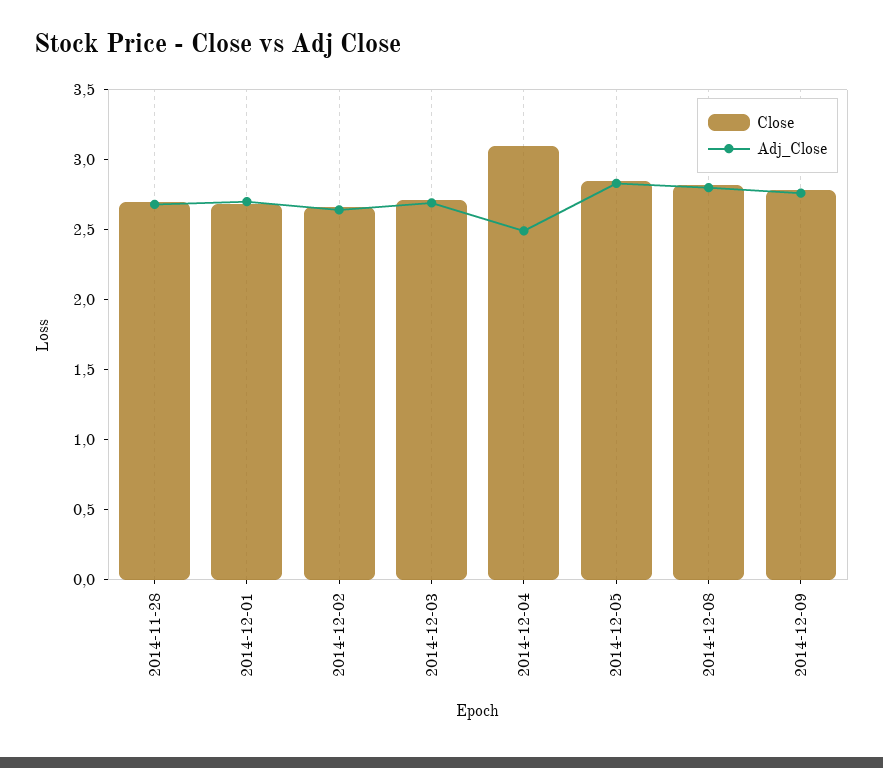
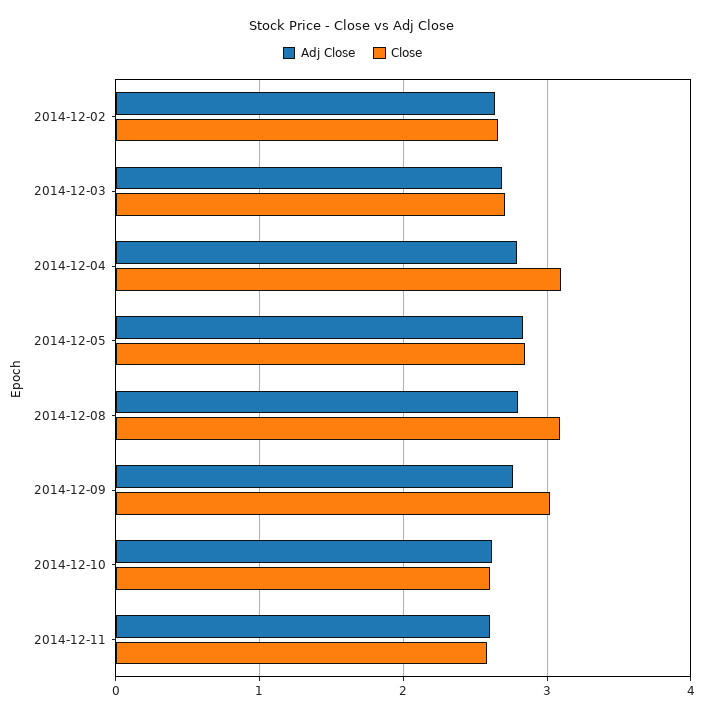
Close, 2014-11-28: 2.7 -> none
Adj_Close, 2014-11-28: 2.7 -> none
Close, 2014-12-01: 2.7 -> none
Adj_Close, 2014-12-01: 2.7 -> none
Adj_Close, 2014-12-04: 2.5 -> 2.8
Close, 2014-12-08: 2.8 -> 3.1
Close, 2014-12-09: 2.8 -> 3
Adj_Close, 2014-12-10: none -> 2.6
Close, 2014-12-10: none -> 2.6
Adj_Close, 2014-12-11: none -> 2.6
Close, 2014-12-11: none -> 2.6

